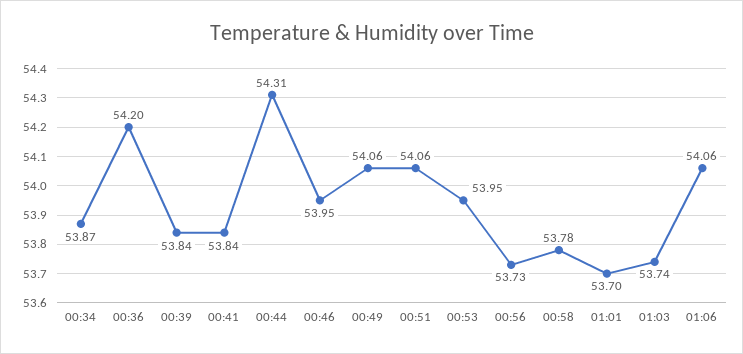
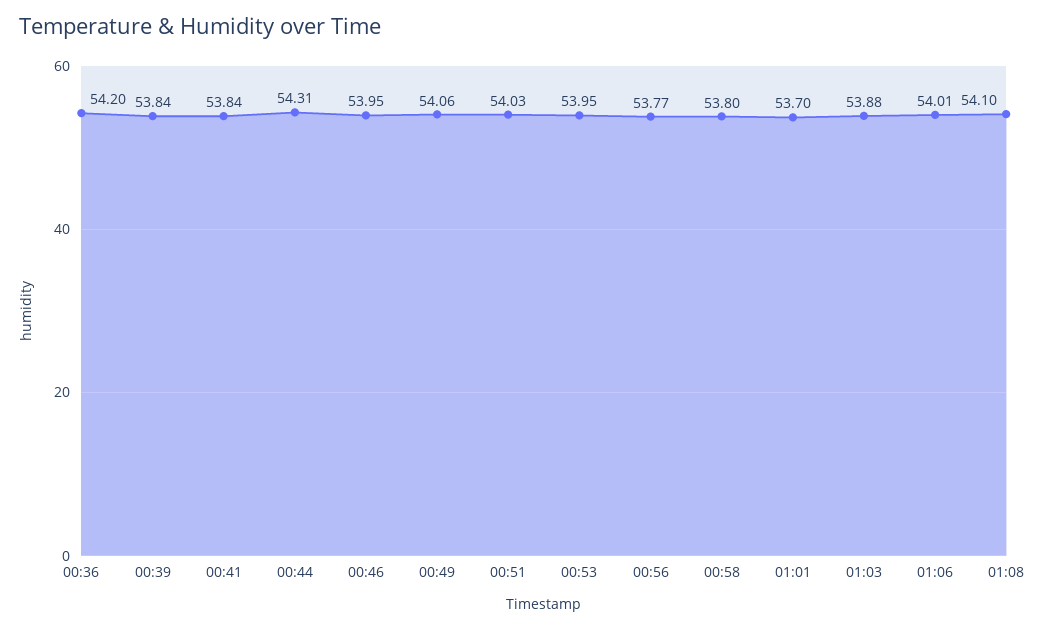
00:34: 53.87 -> none
00:51: 54.06 -> 54.03
00:56: 53.73 -> 53.77
00:58: 53.78 -> 53.8
01:03: 53.74 -> 53.88
01:06: 54.06 -> 54.01
01:08: none -> 54.1

